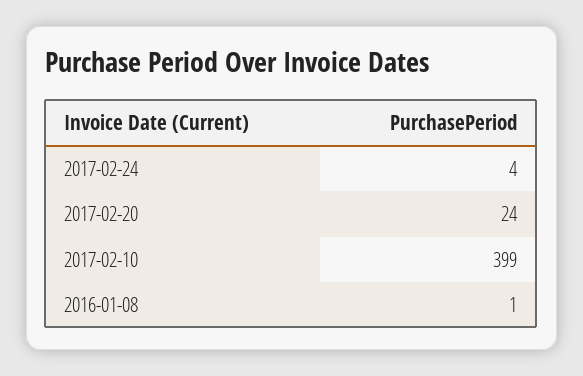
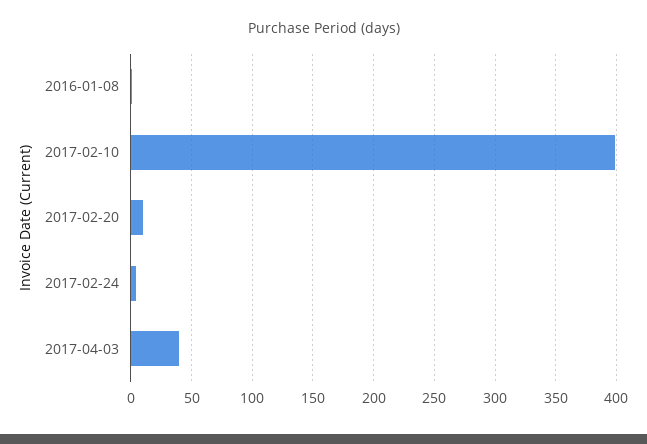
2017-02-20: 24 -> 10
2017-04-03: none -> 40

